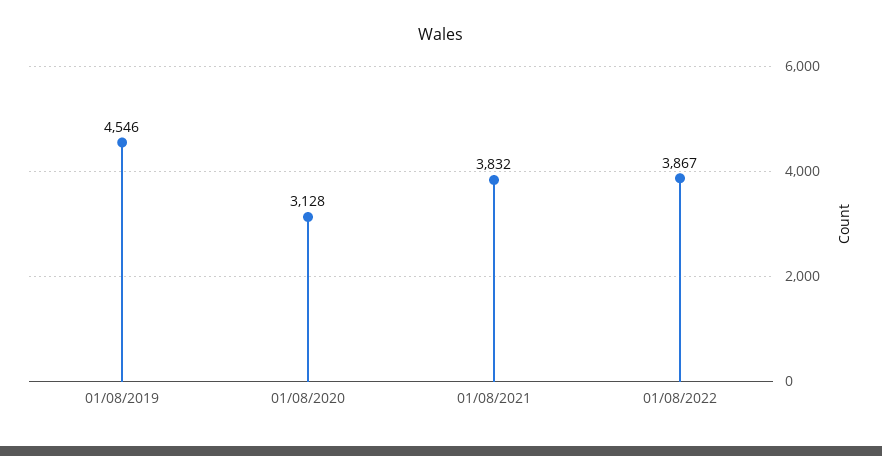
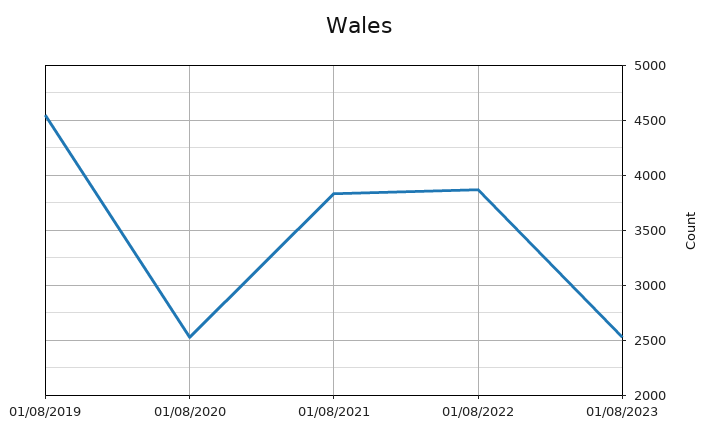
01/08/2020: 3128 -> 2500
01/08/2023: none -> 2500

